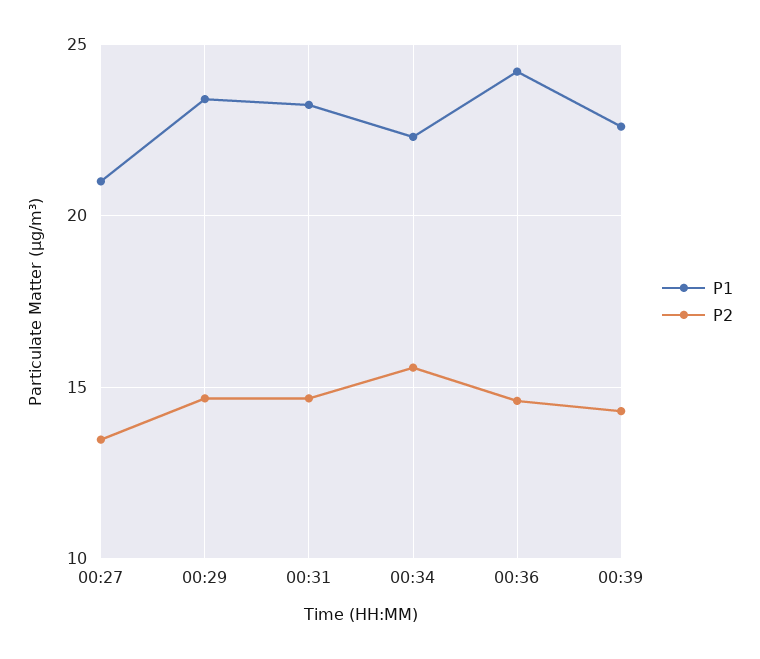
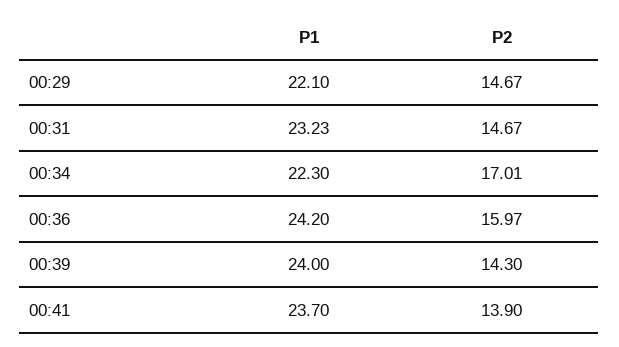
P1, 00:27: 21 -> none
P2, 00:27: 13.5 -> none
P1, 00:29: 23.5 -> 22.1
P2, 00:34: 15.5 -> 17.01
P2, 00:36: 14.5 -> 15.97
P1, 00:39: 22.5 -> 24
P1, 00:41: none -> 23.7
P2, 00:41: none -> 13.9

